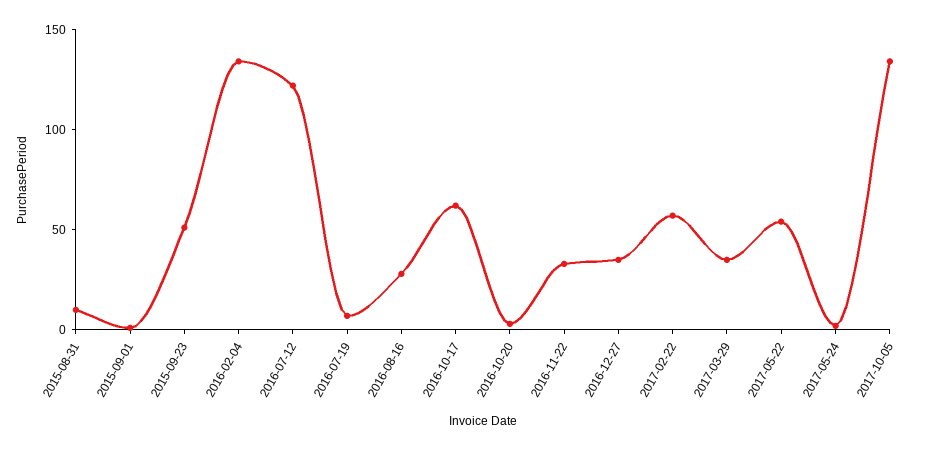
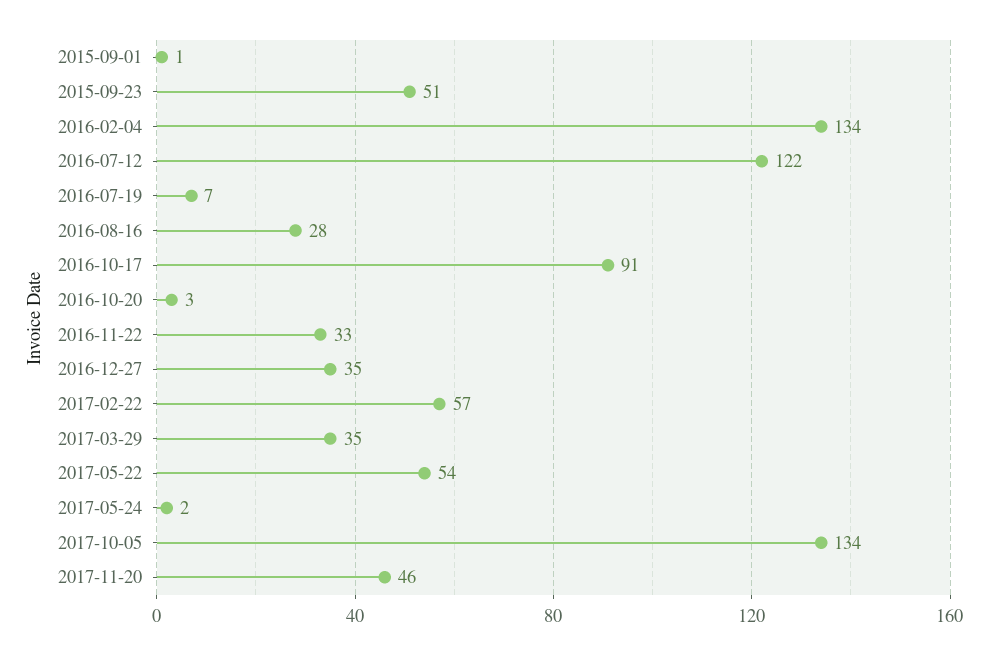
2015-08-31: 10 -> none
2016-10-17: 60 -> 91
2017-11-20: none -> 46

